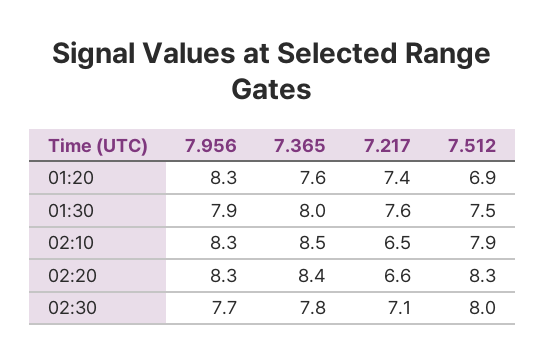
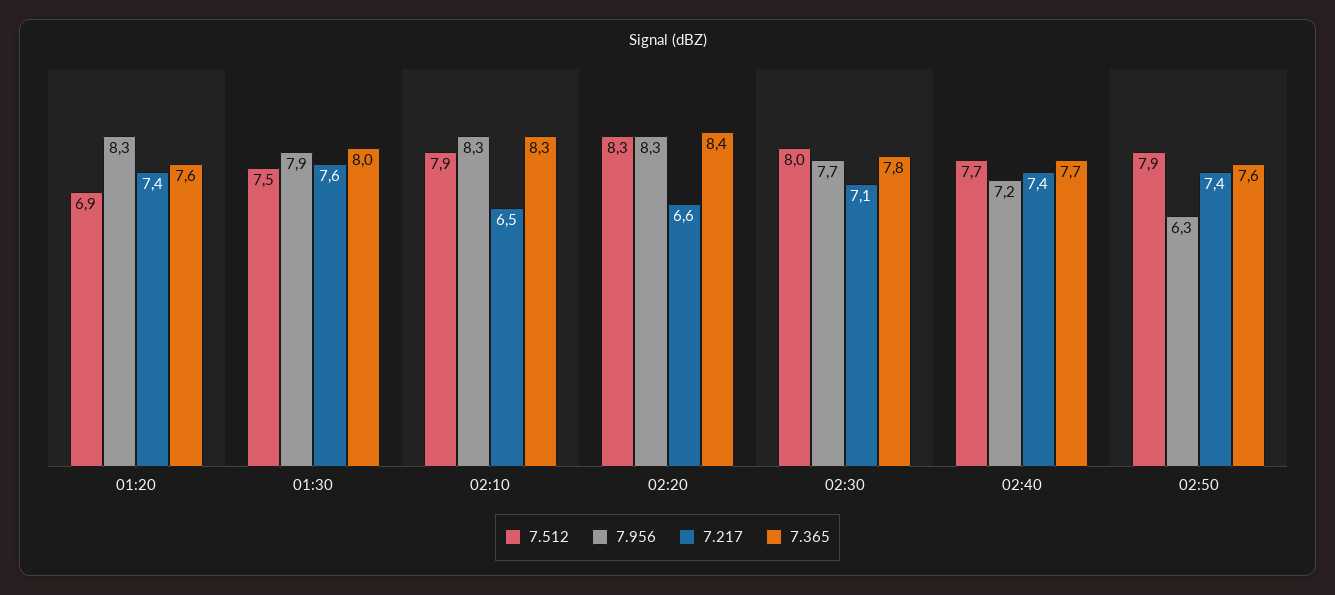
7.365, 02:10: 8.5 -> 8.3
7.512, 02:40: none -> 7.7
7.956, 02:40: none -> 7.2
7.217, 02:40: none -> 7.4
7.365, 02:40: none -> 7.7
7.512, 02:50: none -> 7.9
7.956, 02:50: none -> 6.3
7.217, 02:50: none -> 7.4
7.365, 02:50: none -> 7.6

